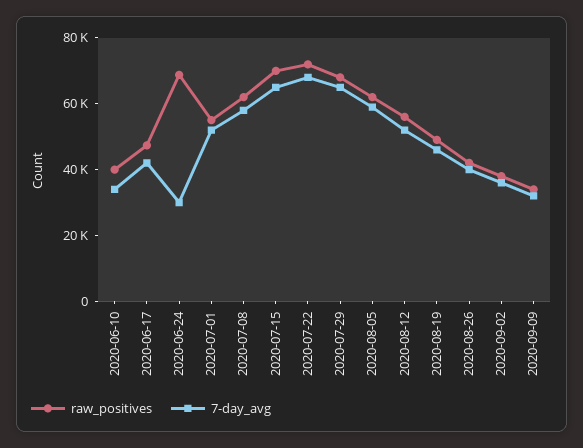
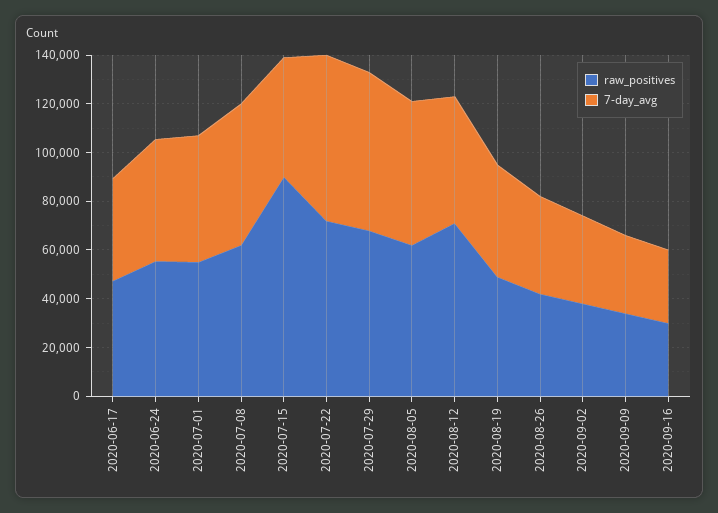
raw_positives, 2020-06-10: 40000 -> none
7-day_avg, 2020-06-10: 35000 -> none
raw_positives, 2020-06-24: 70000 -> 55000
7-day_avg, 2020-06-24: 30000 -> 50000
raw_positives, 2020-07-15: 70000 -> 90000
7-day_avg, 2020-07-15: 65000 -> 50000
raw_positives, 2020-08-12: 55000 -> 70000
raw_positives, 2020-09-16: none -> 30000
7-day_avg, 2020-09-16: none -> 30000

